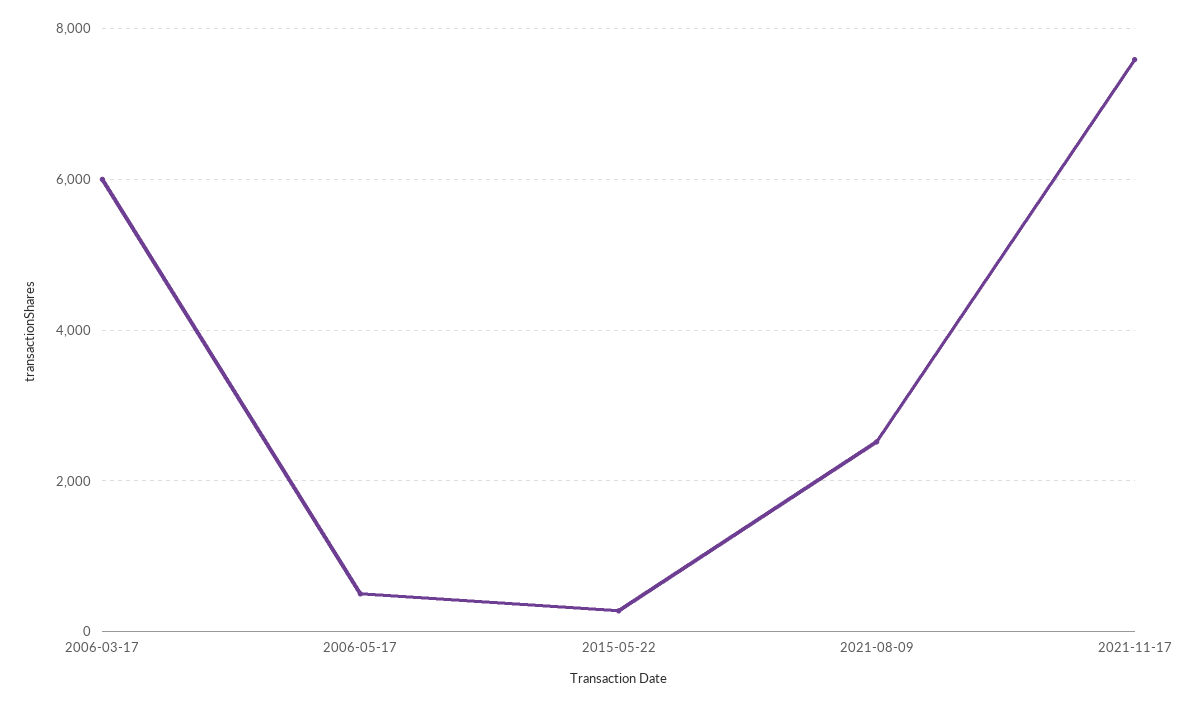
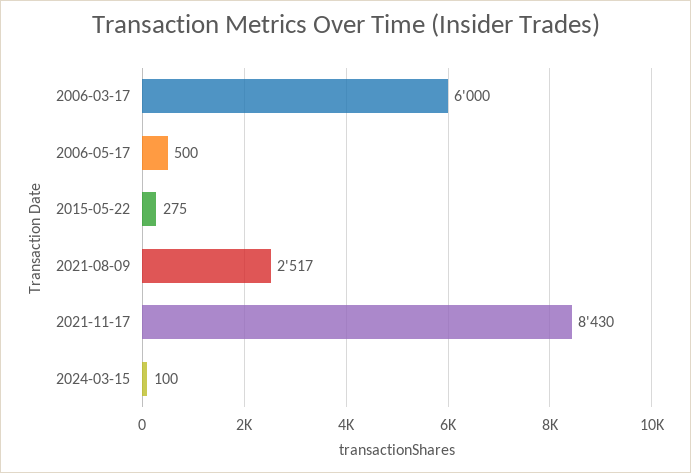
2021-11-17: 7600 -> 8430
2024-03-15: none -> 100

